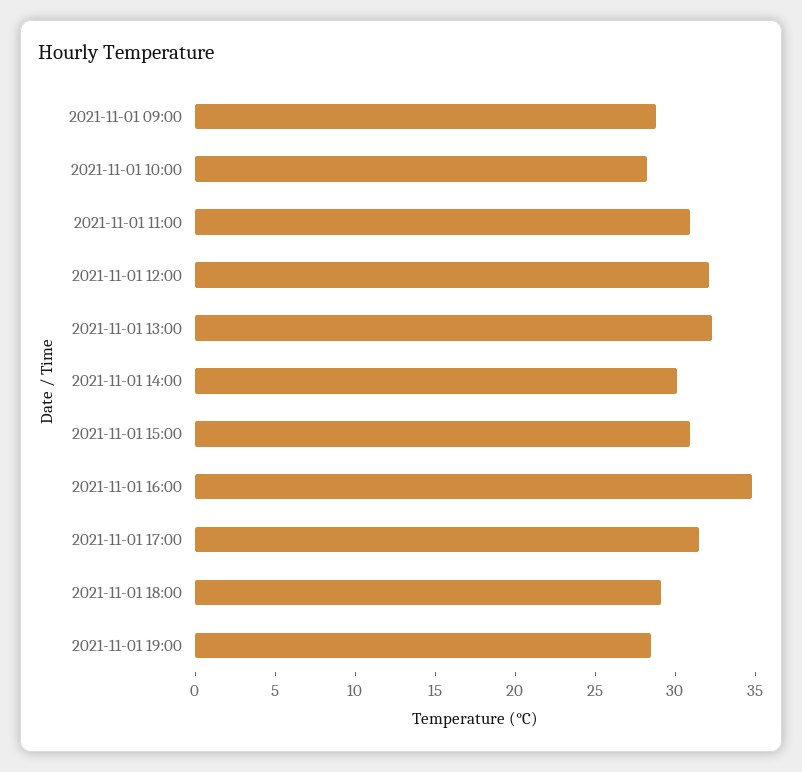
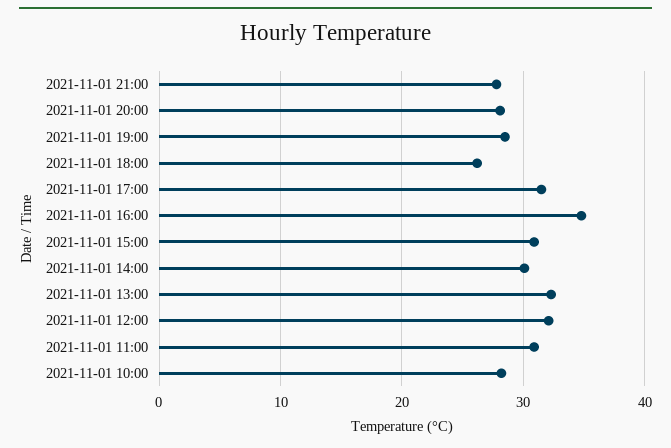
2021-11-01 09:00: 29 -> none
2021-11-01 18:00: 29 -> 26
2021-11-01 21:00: none -> 28
2021-11-01 20:00: none -> 28

